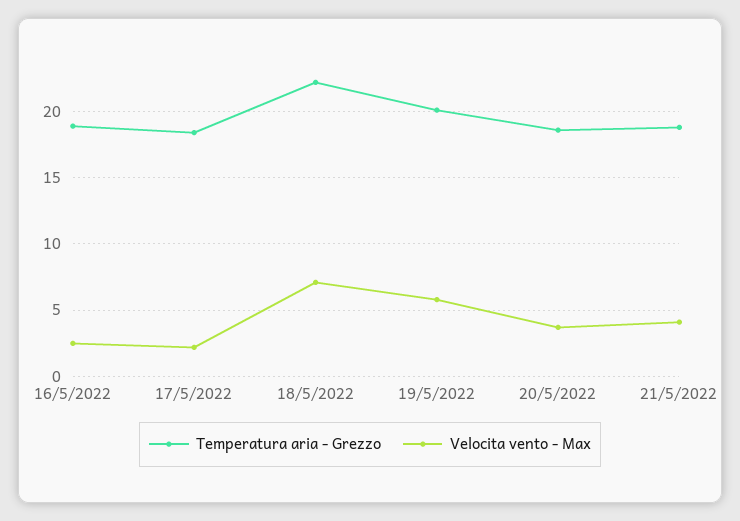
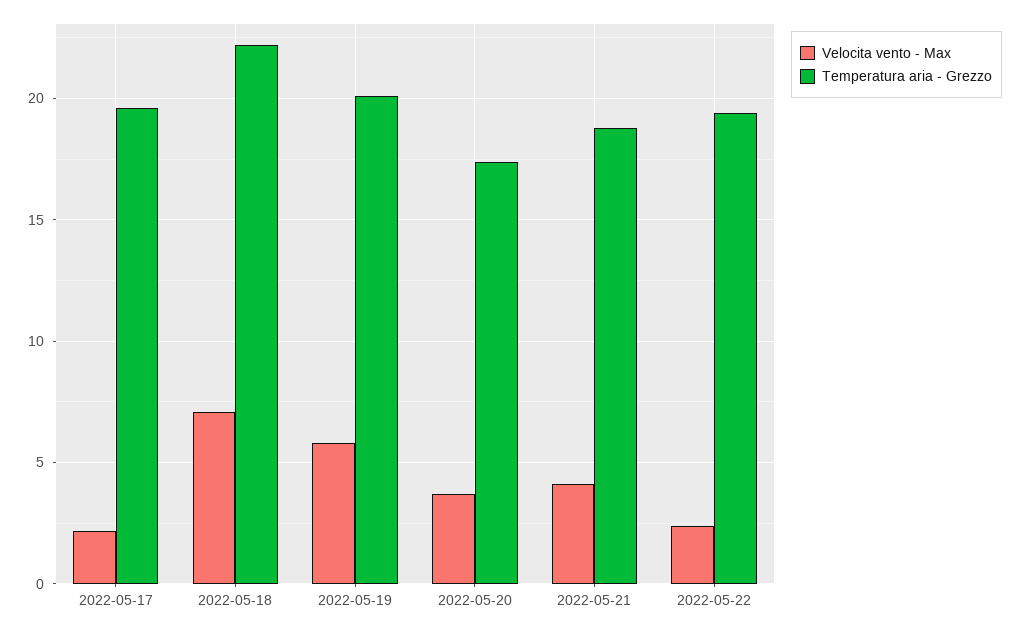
Temperatura aria - Grezzo, 16/5/2022: 19 -> none
Velocita vento - Max, 16/5/2022: 2.5 -> none
Temperatura aria - Grezzo, 17/5/2022: 18.5 -> 19.5
Temperatura aria - Grezzo, 20/5/2022: 18.5 -> 17.5
Velocita vento - Max, 2022-05-22: none -> 2.5
Temperatura aria - Grezzo, 2022-05-22: none -> 19.5

